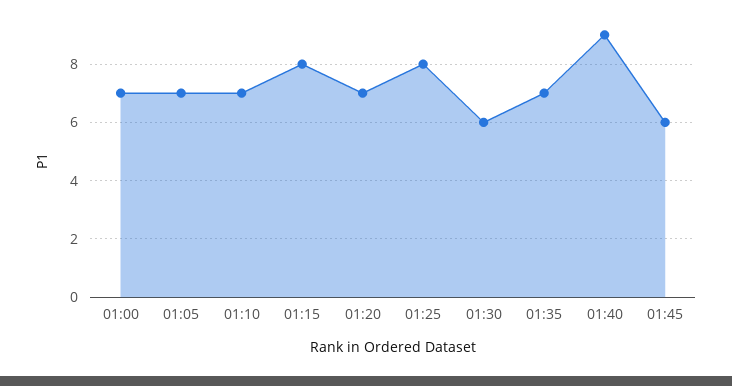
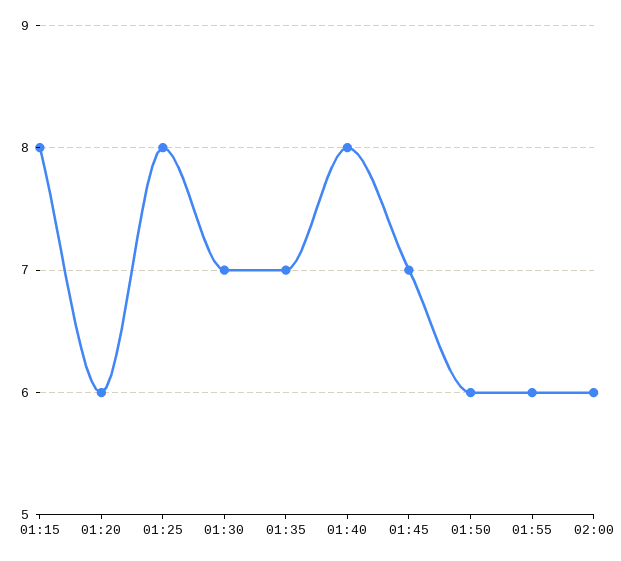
01:00: 7 -> none
01:05: 7 -> none
01:10: 7 -> none
01:20: 7 -> 6
01:30: 6 -> 7
01:40: 9 -> 8
01:45: 6 -> 7
01:50: none -> 6
01:55: none -> 6
02:00: none -> 6

